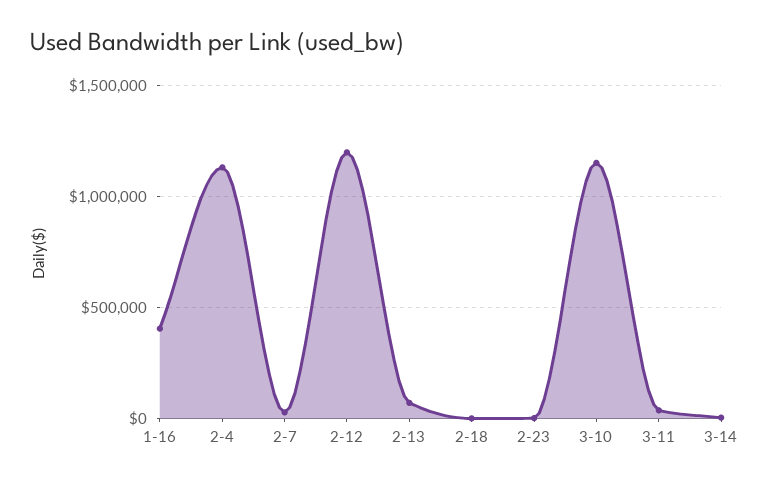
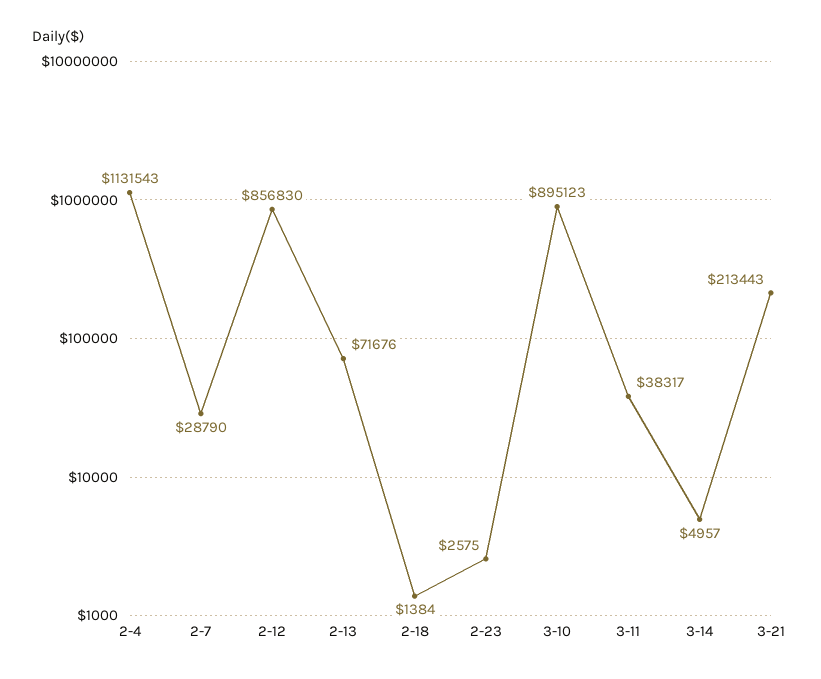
1-16: 400000 -> none
2-12: 1200000 -> 856830
3-10: 1150000 -> 895123
3-21: none -> 213443

